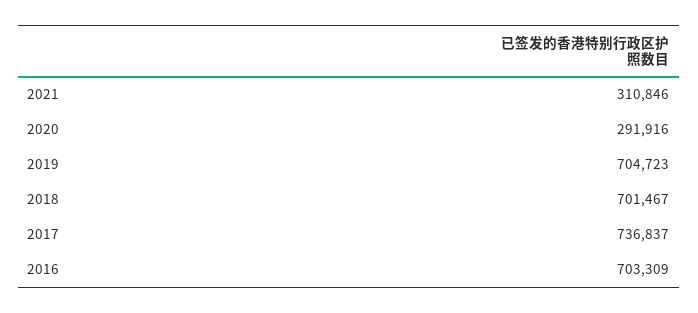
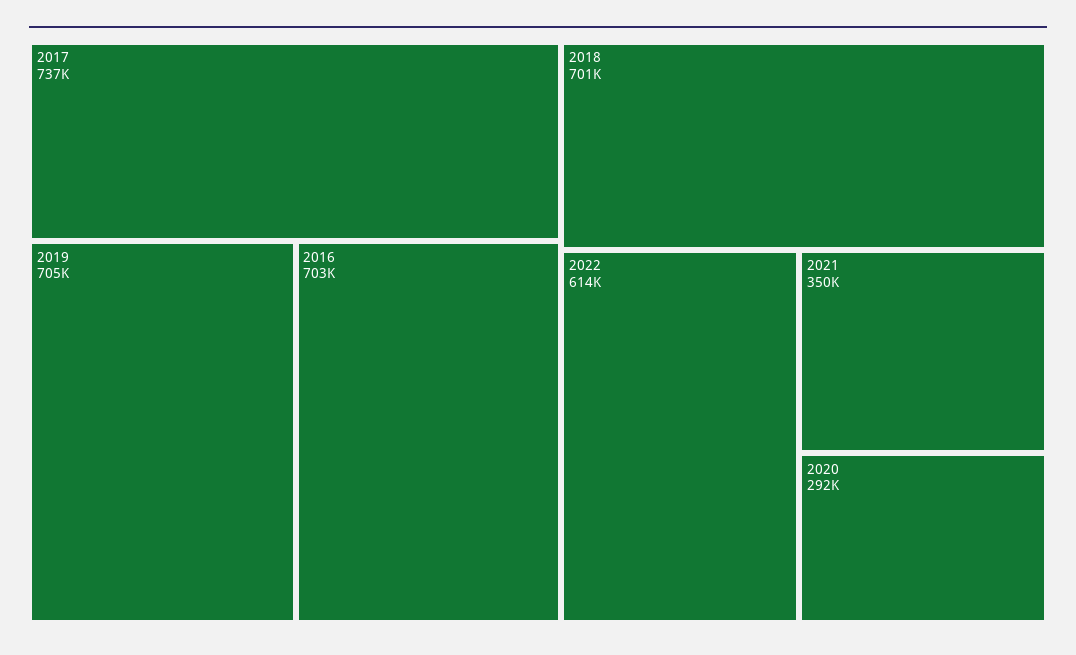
2021: 310846 -> 350000
2022: none -> 614000

